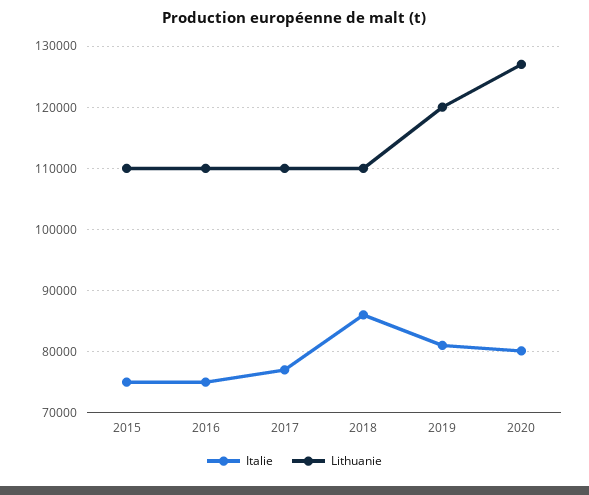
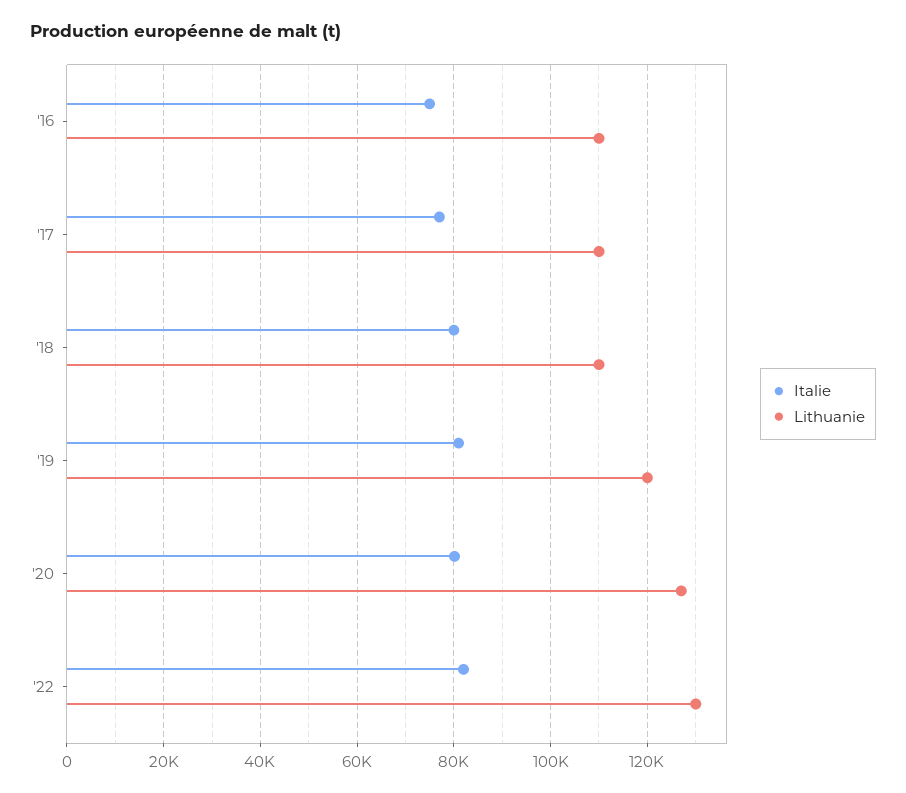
Italie, 2015: 75000 -> none
Lithuanie, 2015: 110000 -> none
Italie, 2018: 86000 -> 80000
Italie, '22: none -> 82000
Lithuanie, '22: none -> 130000

